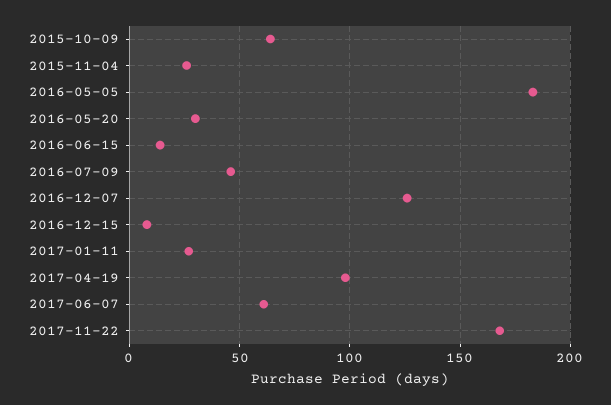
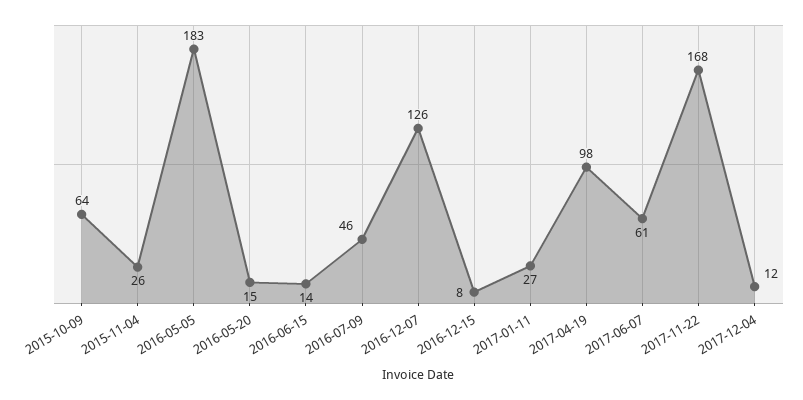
2016-05-20: 30 -> 15
2017-12-04: none -> 12

